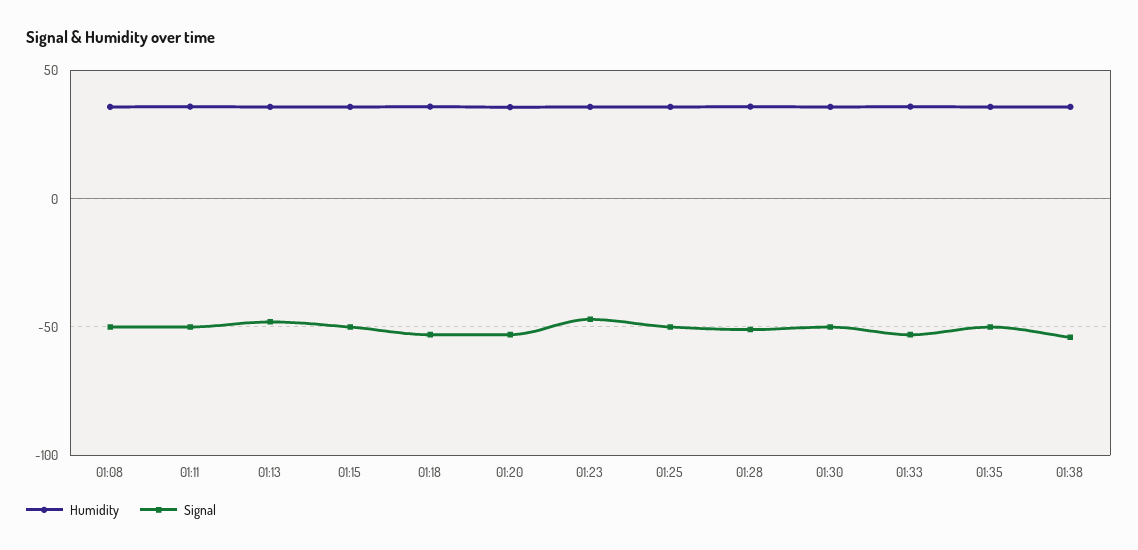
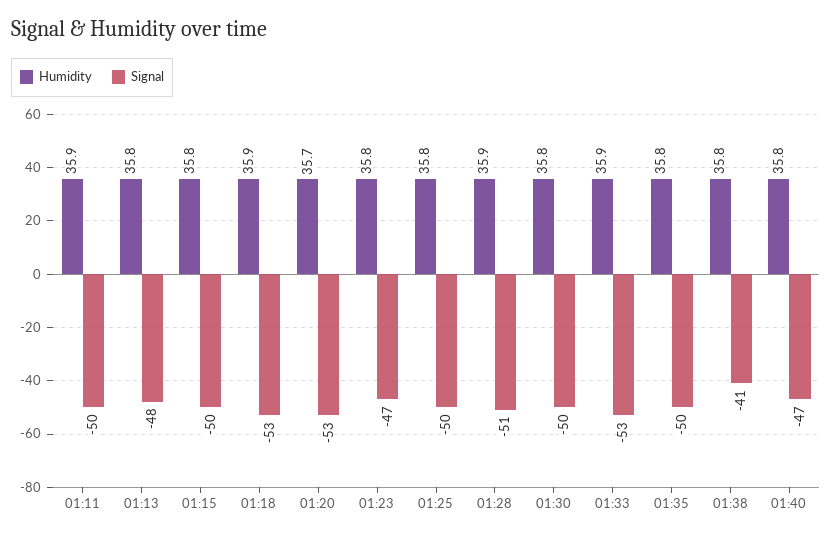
Humidity, 01:08: 35 -> none
Signal, 01:08: -50 -> none
Signal, 01:38: -55 -> -41
Humidity, 01:40: none -> 35.8
Signal, 01:40: none -> -47

